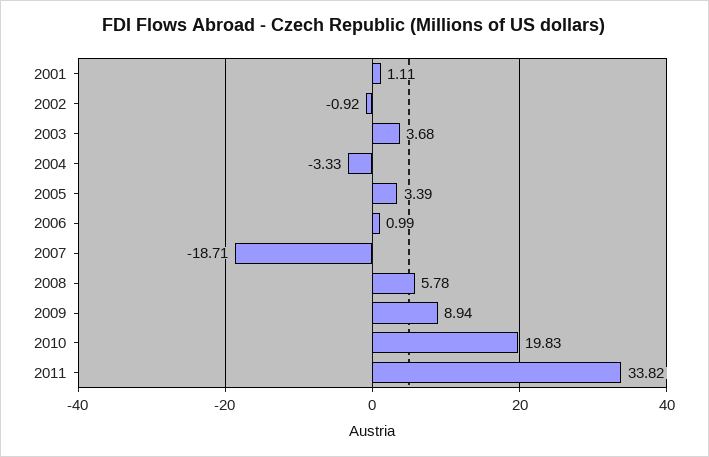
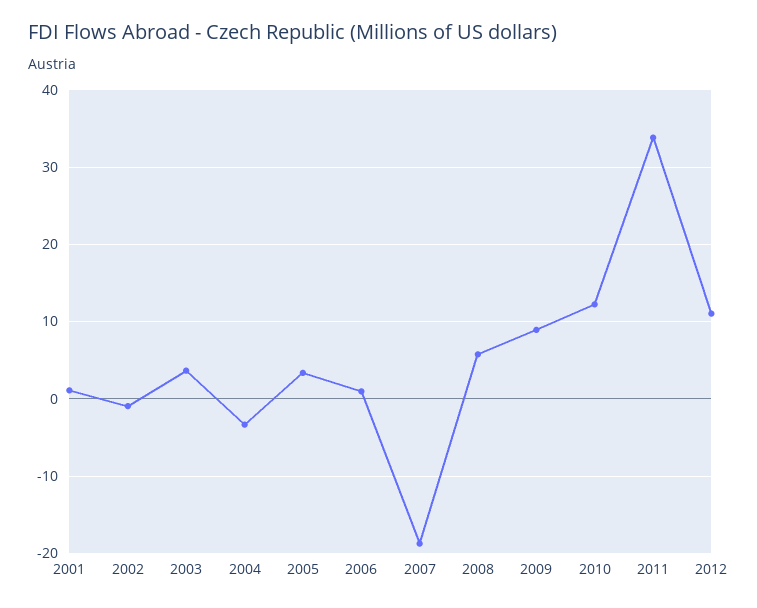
2010: 19.83 -> 12
2012: none -> 11

